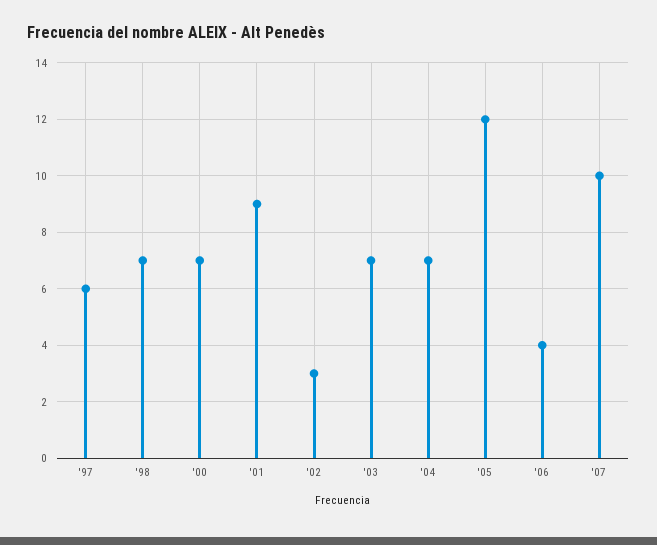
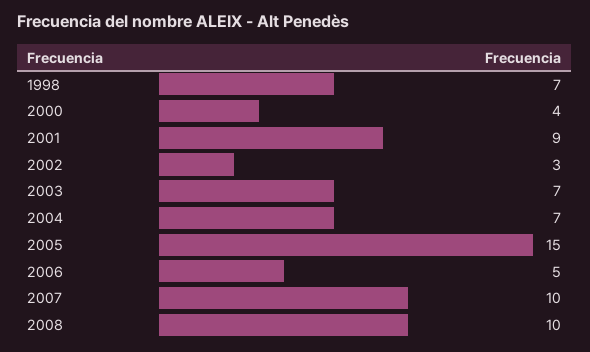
'97: 6 -> none
'00: 7 -> 4
'05: 12 -> 15
'06: 4 -> 5
2008: none -> 10

